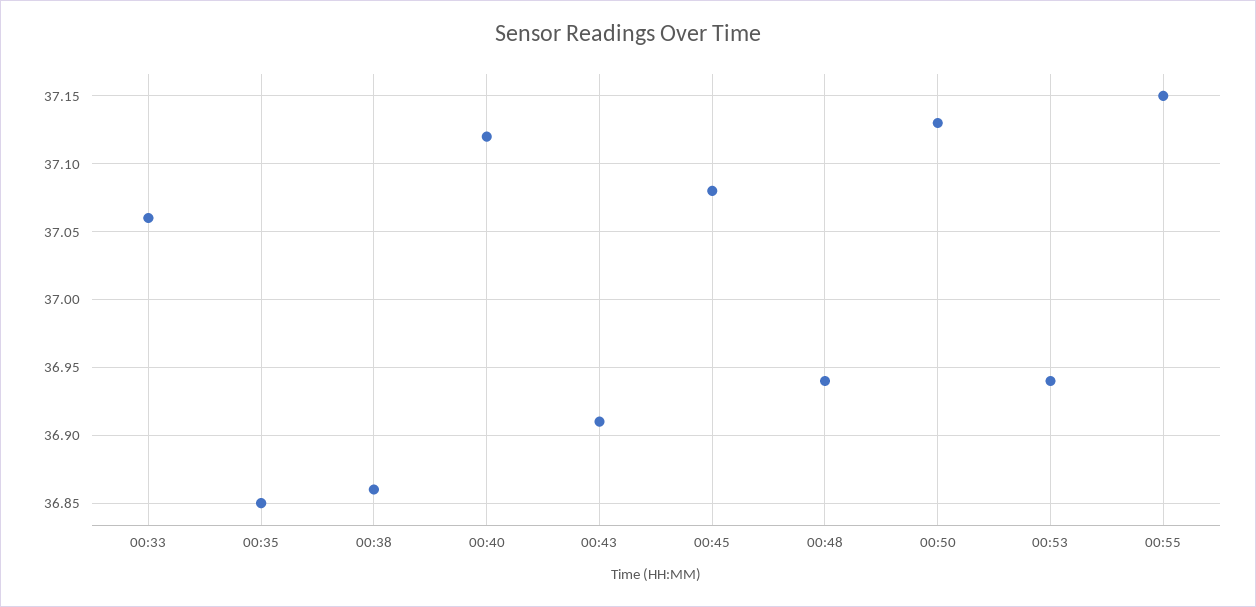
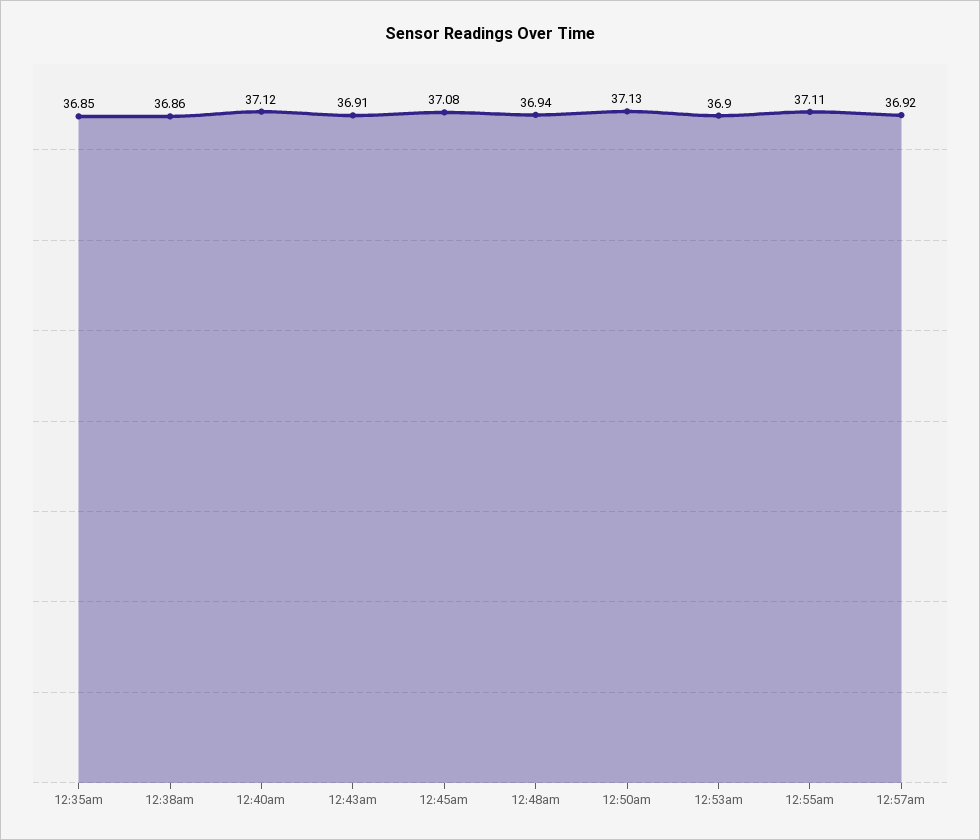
00:33: 37.06 -> none
00:53: 36.94 -> 36.9
00:55: 37.15 -> 37.11
12:57am: none -> 36.92

